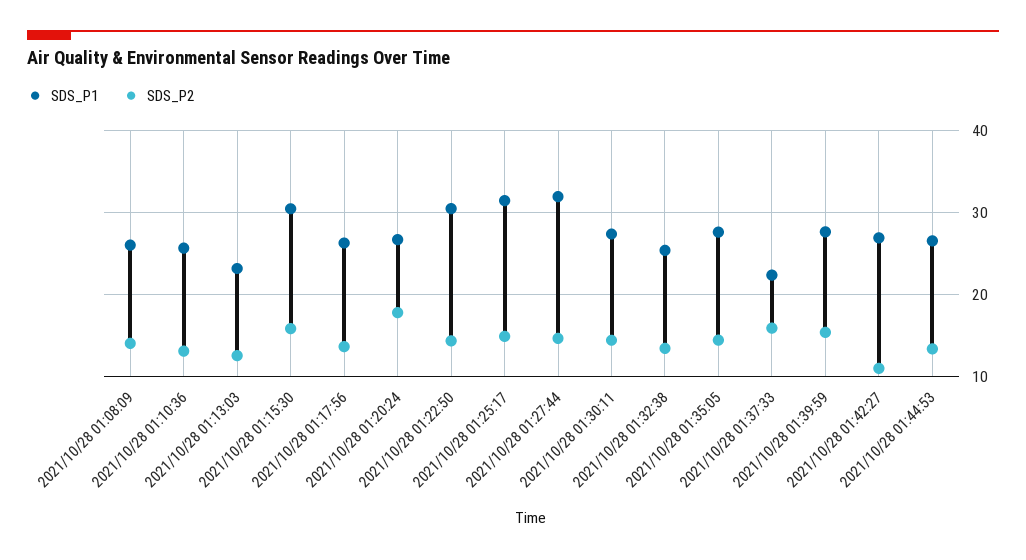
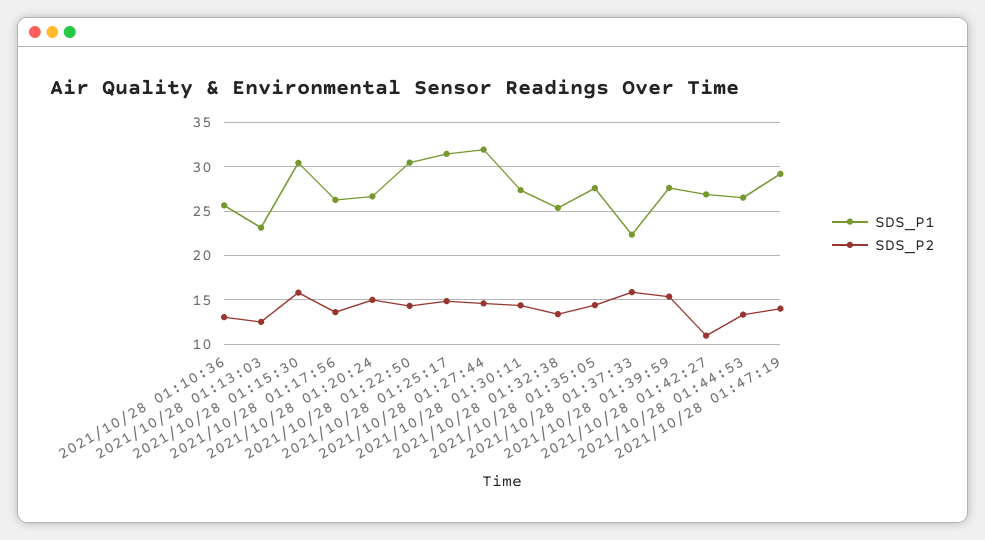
SDS_P1, 2021/10/28 01:08:09: 26 -> none
SDS_P2, 2021/10/28 01:08:09: 14 -> none
SDS_P2, 2021/10/28 01:20:24: 18 -> 15
SDS_P1, 2021/10/28 01:47:19: none -> 29
SDS_P2, 2021/10/28 01:47:19: none -> 14

